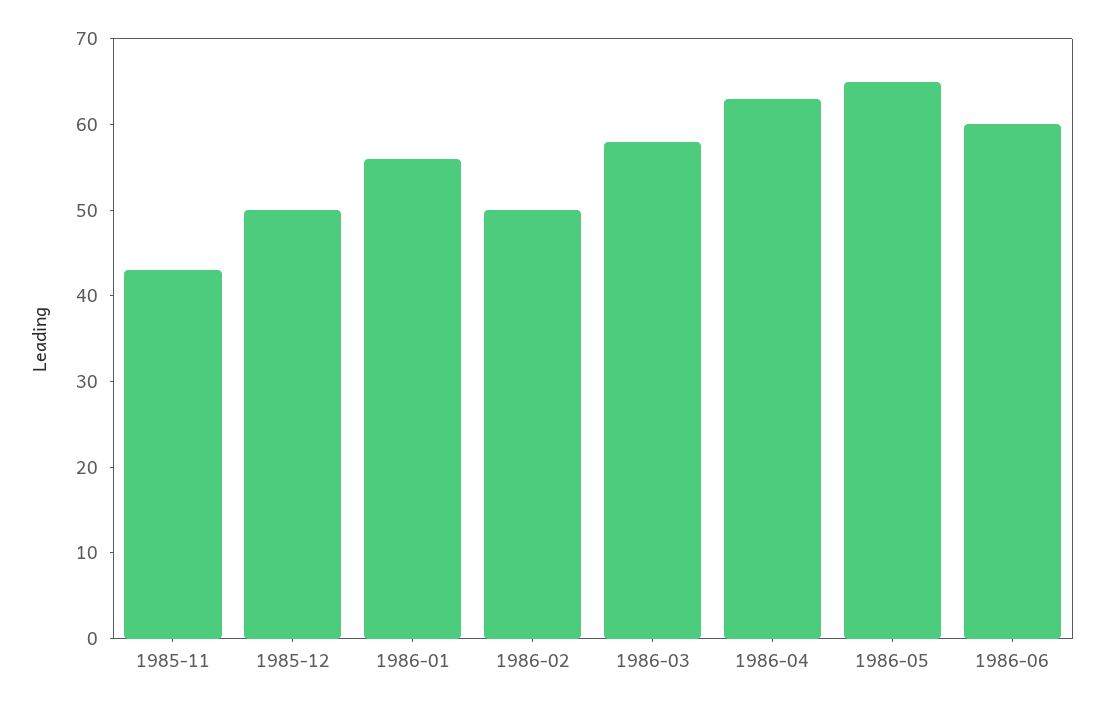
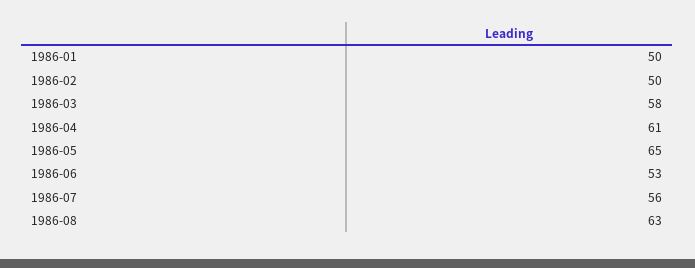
1985-11: 43 -> none
1985-12: 50 -> none
1986-01: 56 -> 50
1986-04: 63 -> 61
1986-06: 60 -> 53
1986-07: none -> 56
1986-08: none -> 63

